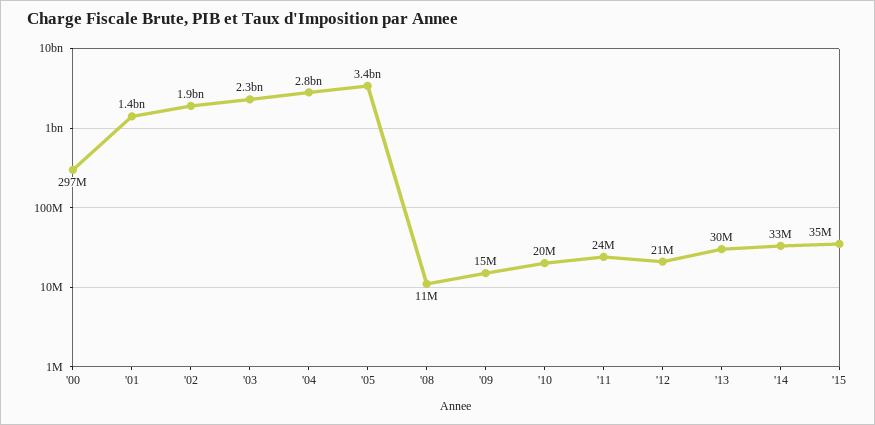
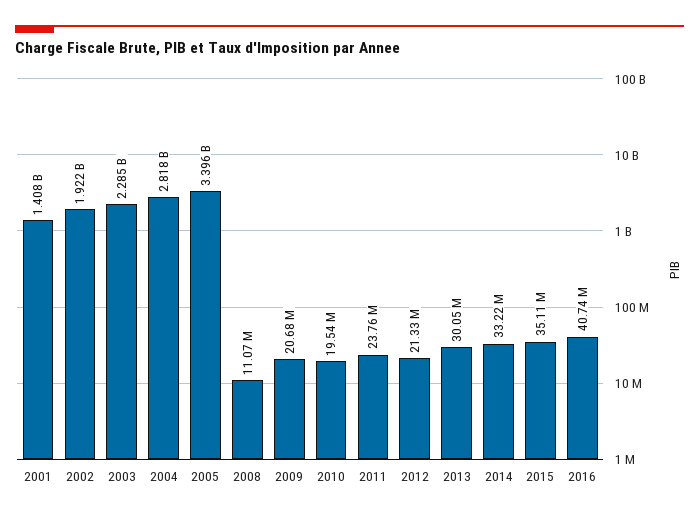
'00: 297000000 -> none
'09: 15000000 -> 20680000
2016: none -> 40740000

